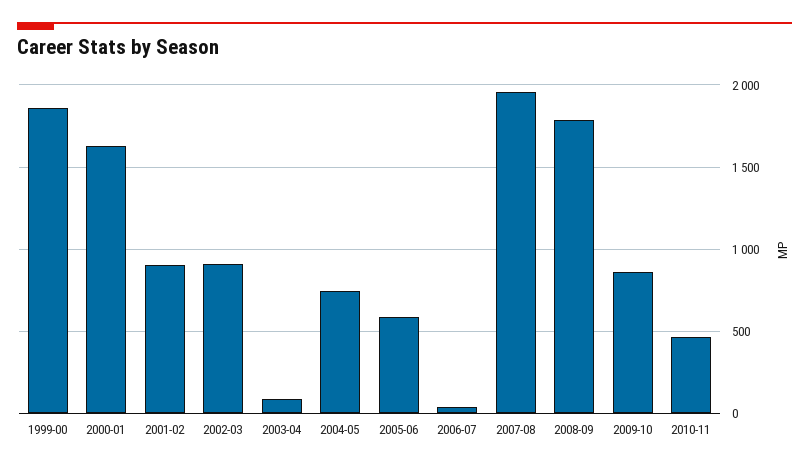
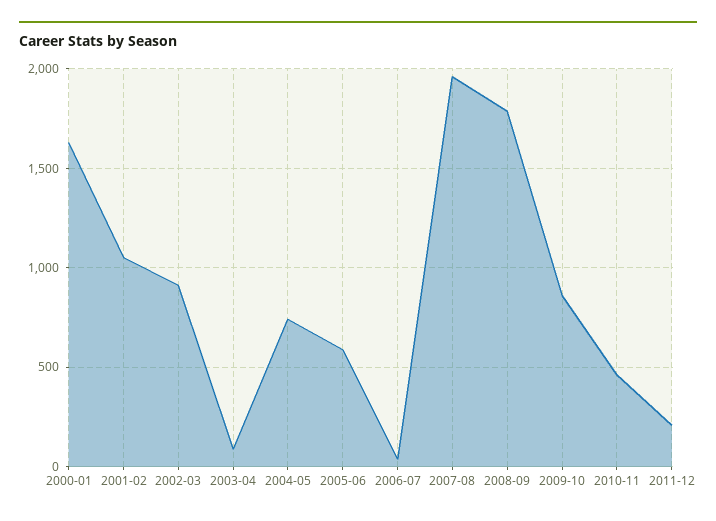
1999-00: 1850 -> none
2001-02: 900 -> 1050
2011-12: none -> 200

